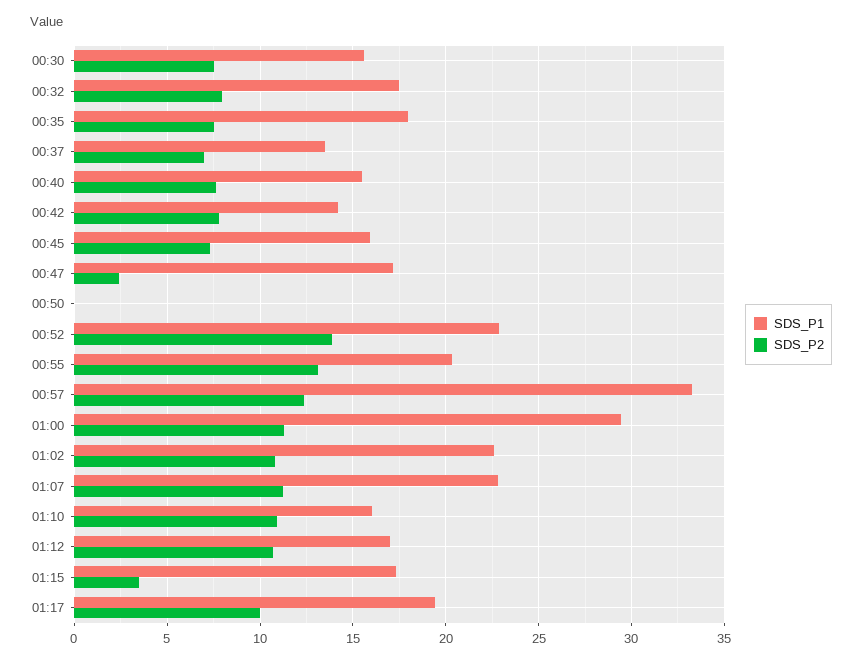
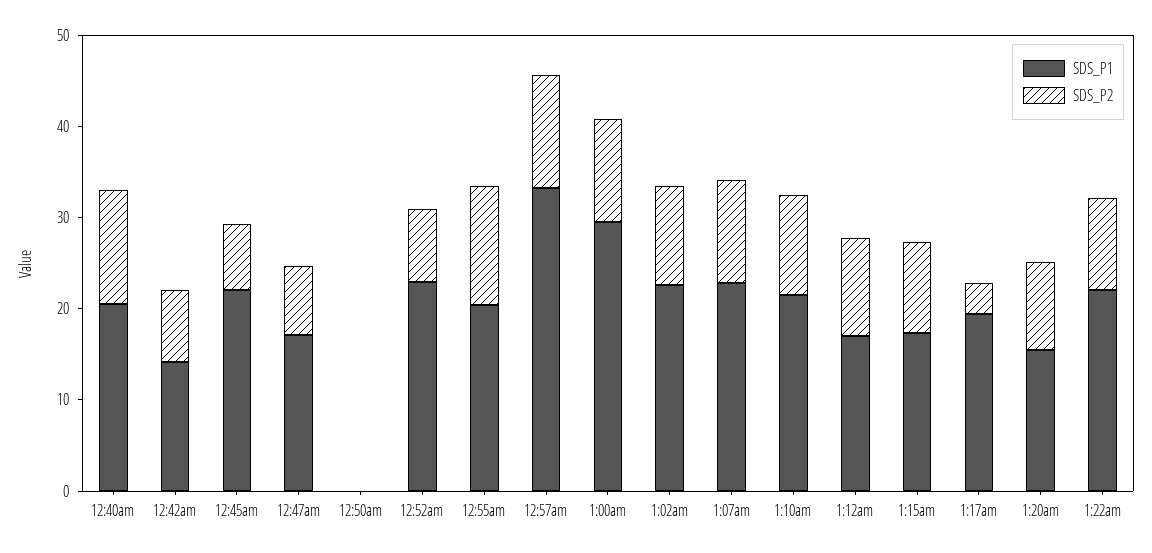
SDS_P1, 00:30: 15.5 -> none
SDS_P2, 00:30: 7.5 -> none
SDS_P1, 00:32: 17.5 -> none
SDS_P2, 00:32: 8 -> none
SDS_P1, 00:35: 18 -> none
SDS_P2, 00:35: 7.5 -> none
SDS_P1, 00:37: 13.5 -> none
SDS_P2, 00:37: 7 -> none
SDS_P1, 00:40: 15.5 -> 20
SDS_P2, 00:40: 7.5 -> 12
SDS_P1, 00:45: 16 -> 22
SDS_P2, 00:47: 2.5 -> 8
SDS_P2, 00:52: 14 -> 8
SDS_P1, 01:10: 16 -> 22
SDS_P2, 01:15: 3.5 -> 10
SDS_P2, 01:17: 10 -> 4
SDS_P1, 1:20am: none -> 16
SDS_P2, 1:20am: none -> 10
SDS_P1, 1:22am: none -> 22
SDS_P2, 1:22am: none -> 10

